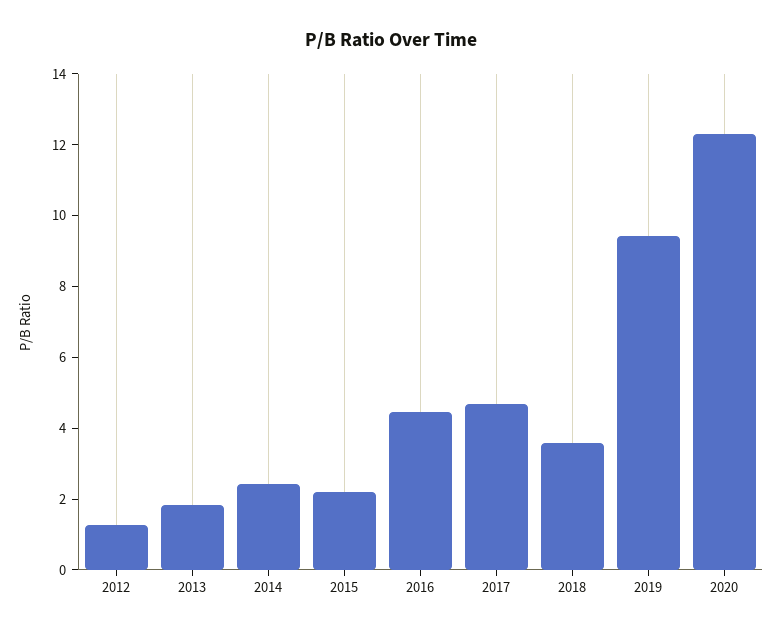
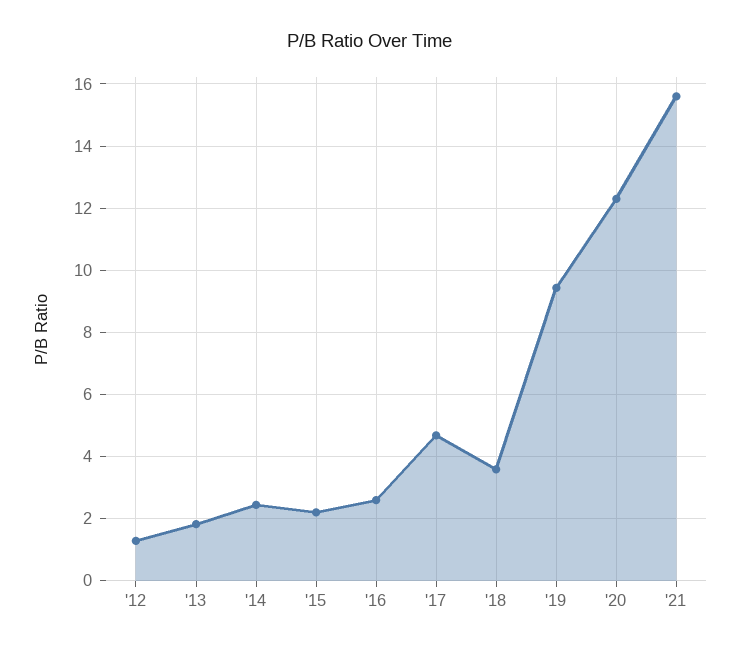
2016: 4.5 -> 2.6
'21: none -> 15.6

